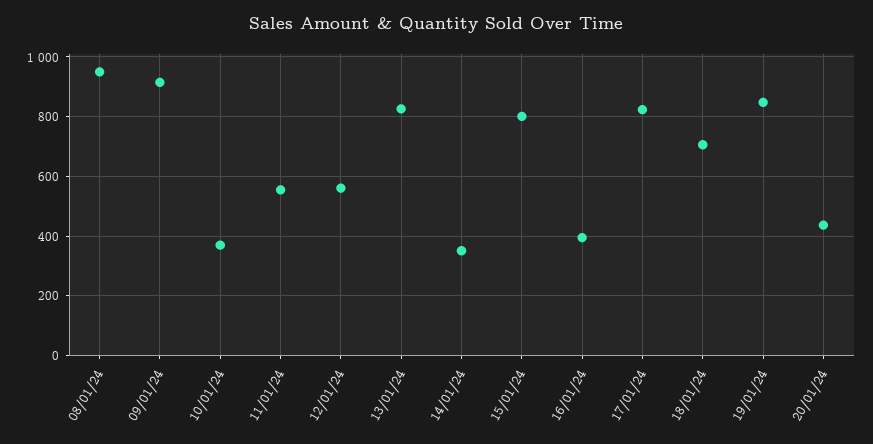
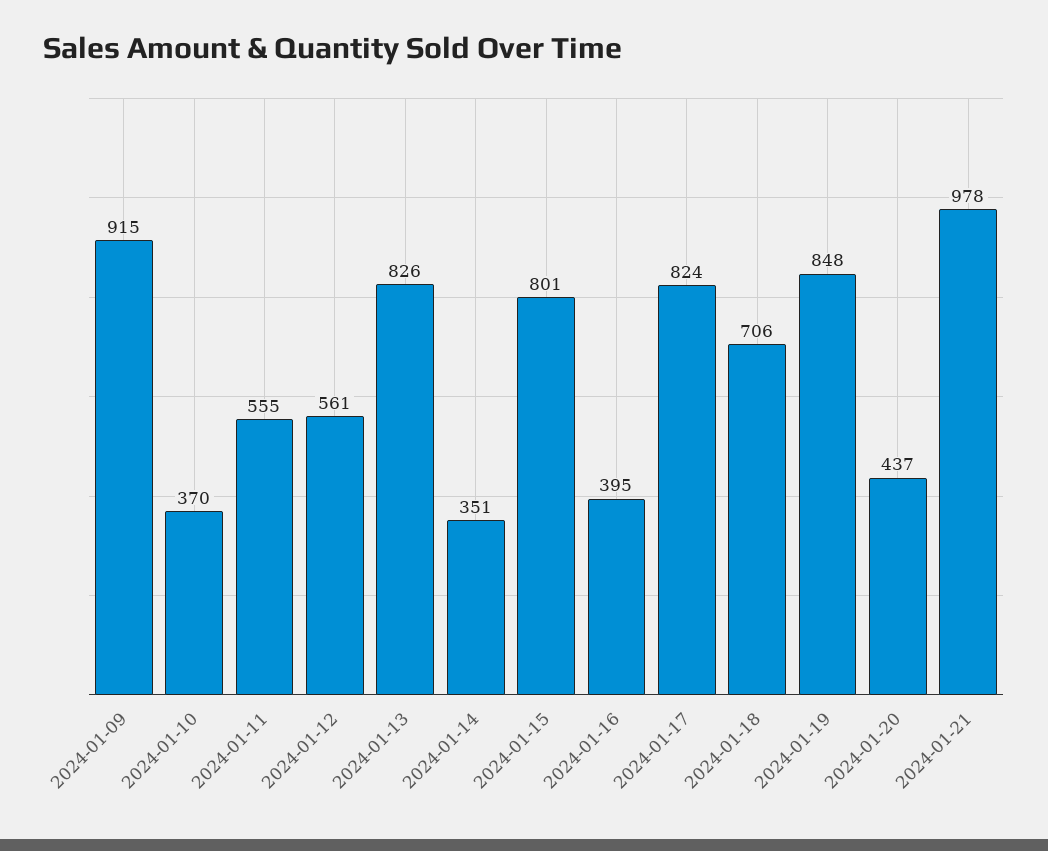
08/01/24: 950 -> none
2024-01-21: none -> 978

